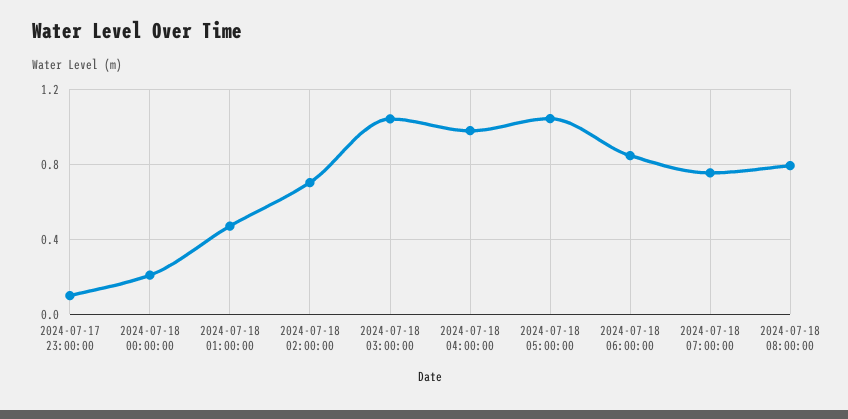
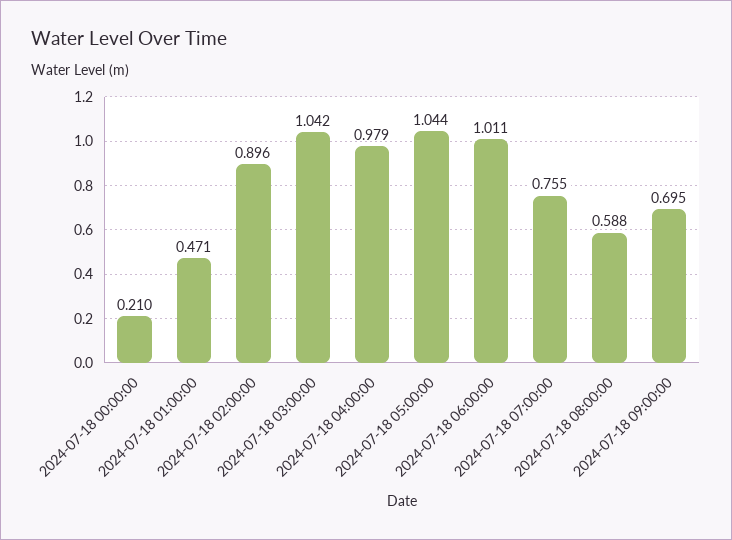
2024-07-17 23:00:00: 0.1 -> none
2024-07-18 02:00:00: 0.7 -> 0.896
2024-07-18 06:00:00: 0.85 -> 1.011
2024-07-18 08:00:00: 0.8 -> 0.588
2024-07-18 09:00:00: none -> 0.695

